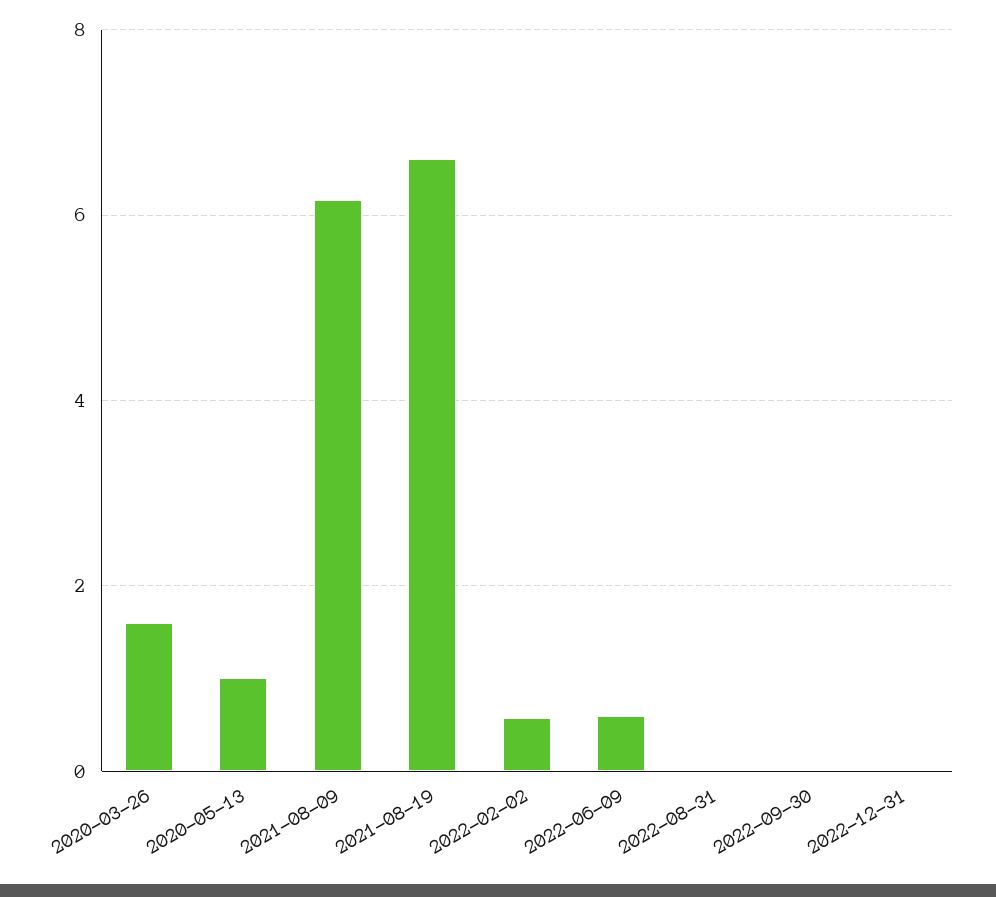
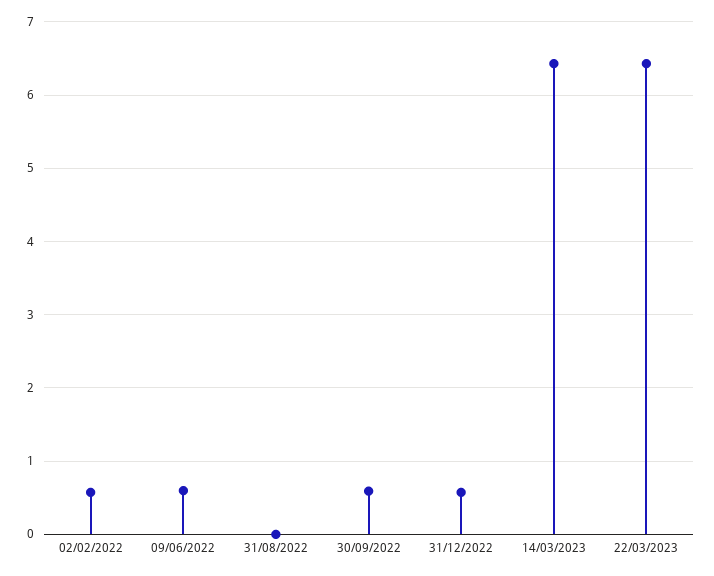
2020-03-26: 1.6 -> none
2020-05-13: 1 -> none
2021-08-09: 6.2 -> none
2021-08-19: 6.6 -> none
2022-09-30: 0 -> 0.6
2022-12-31: 0 -> 0.6
14/03/2023: none -> 6.4
22/03/2023: none -> 6.4

